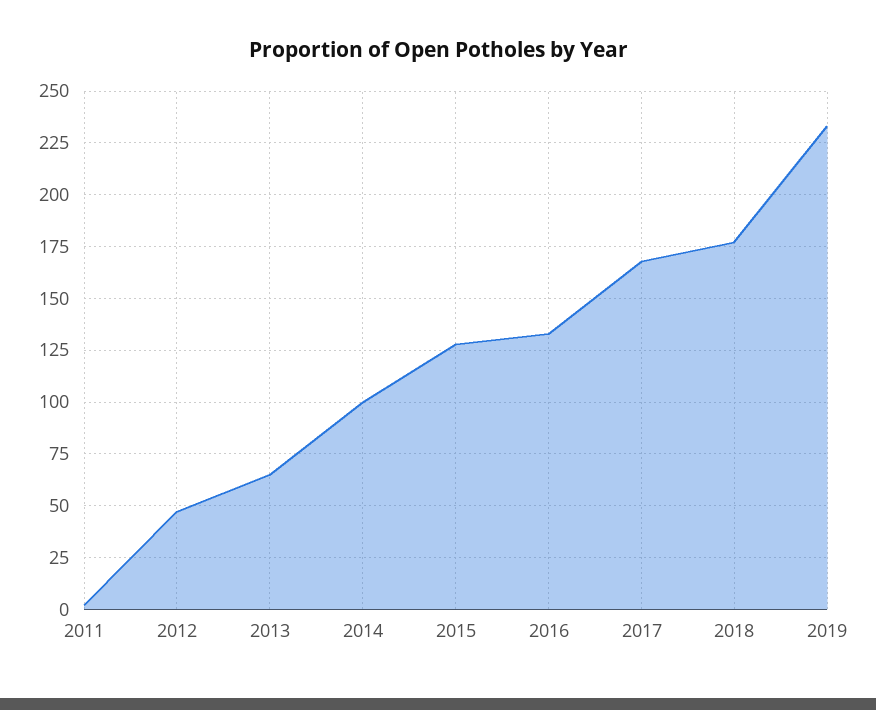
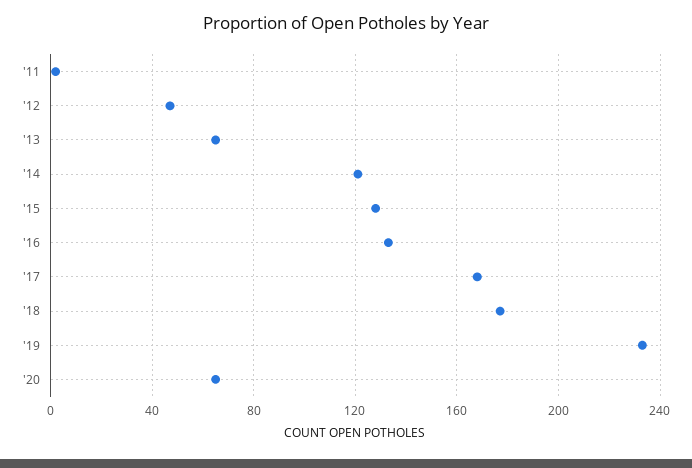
2014: 100 -> 120
'20: none -> 65

